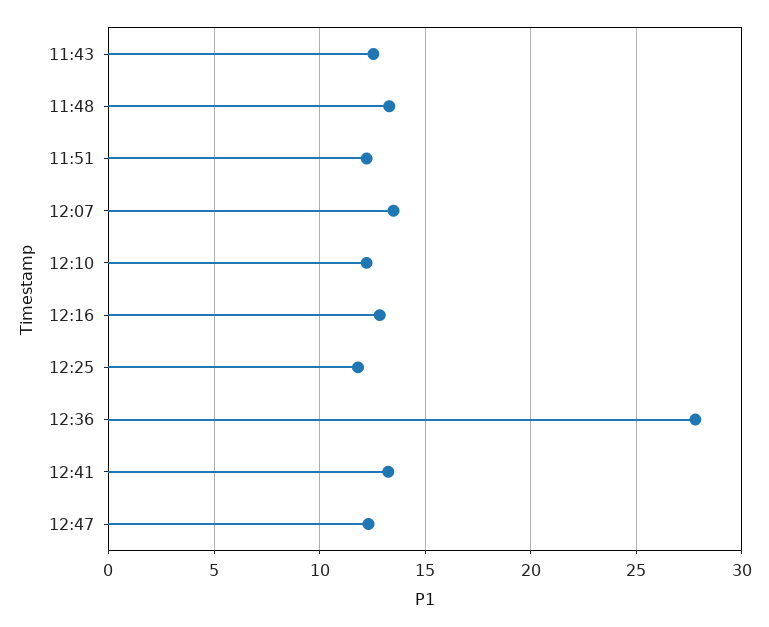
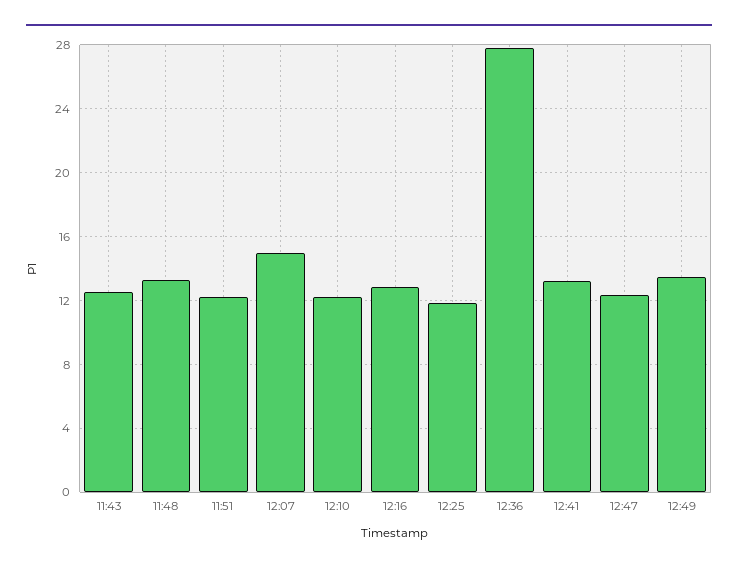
12:07: 13.5 -> 15
12:49: none -> 13.5

